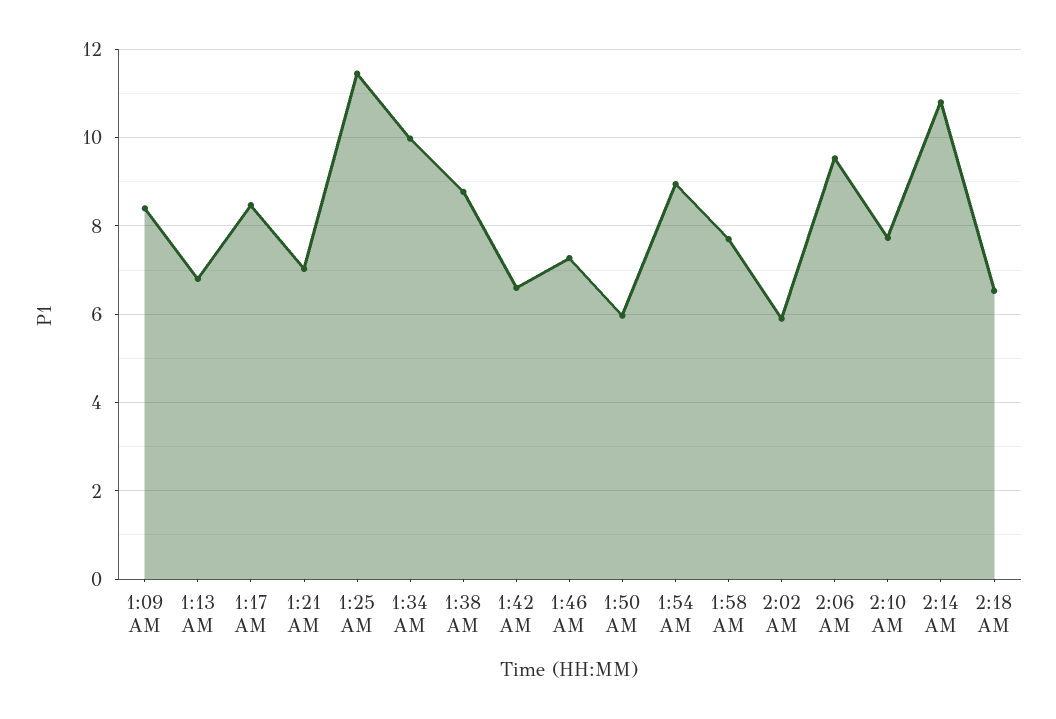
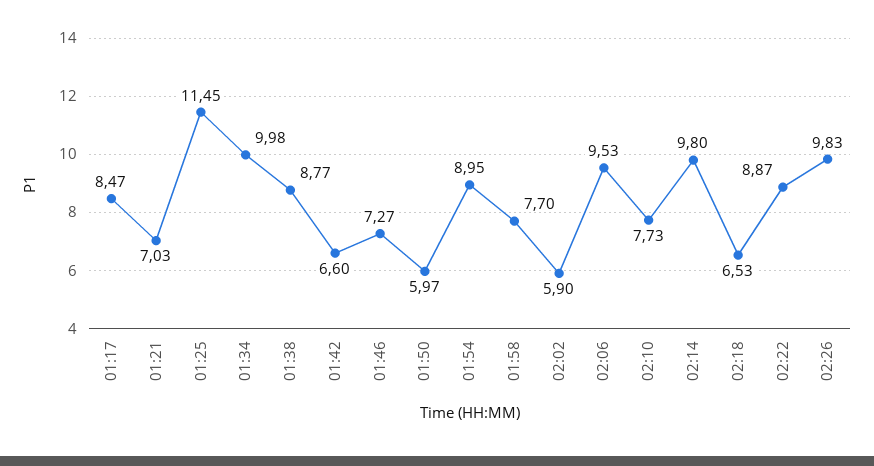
1:09 AM: 8.4 -> none
1:13 AM: 6.8 -> none
2:14 AM: 10.8 -> 9.8
02:22: none -> 8.87
02:26: none -> 9.83

